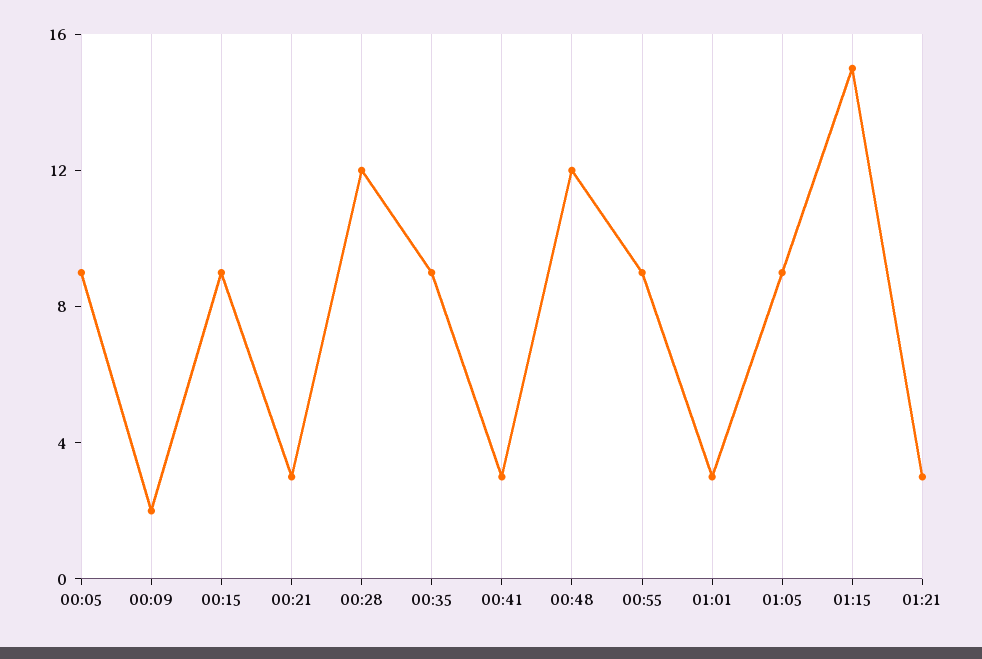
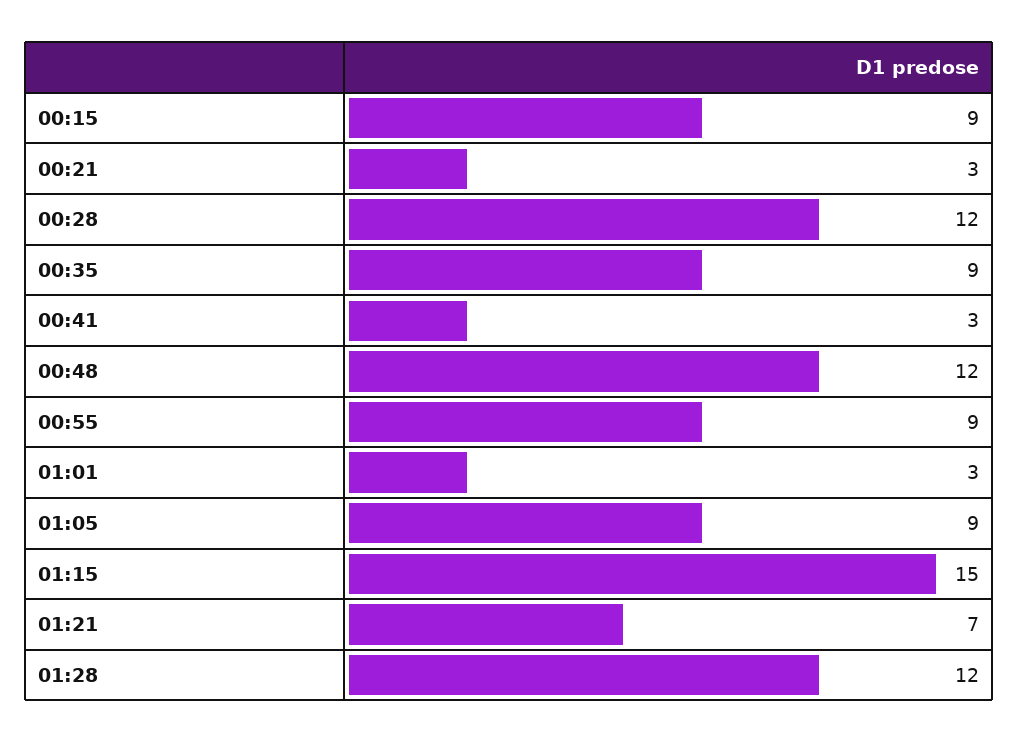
00:05: 9 -> none
00:09: 2 -> none
01:21: 3 -> 7
01:28: none -> 12

